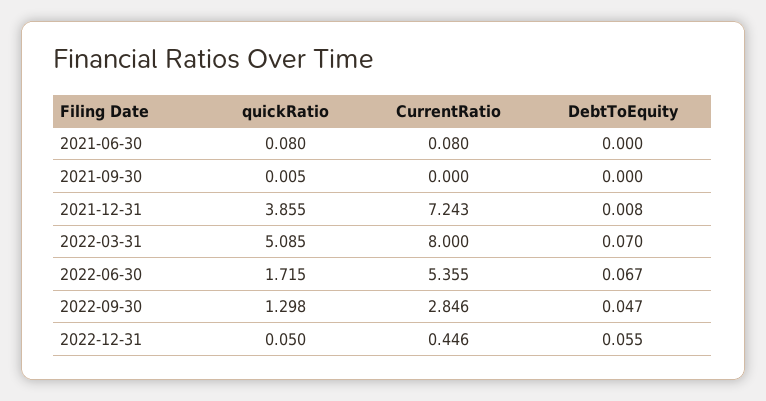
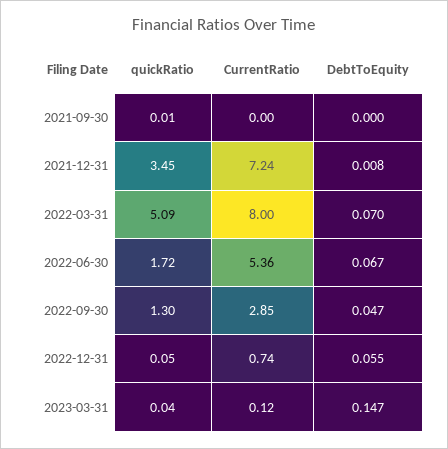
quickRatio, 2021-06-30: 0.08 -> none
CurrentRatio, 2021-06-30: 0.08 -> none
DebtToEquity, 2021-06-30: 0 -> none
quickRatio, 2021-12-31: 3.855 -> 3.45
CurrentRatio, 2022-12-31: 0.446 -> 0.74
quickRatio, 2023-03-31: none -> 0.04
CurrentRatio, 2023-03-31: none -> 0.12
DebtToEquity, 2023-03-31: none -> 0.147

